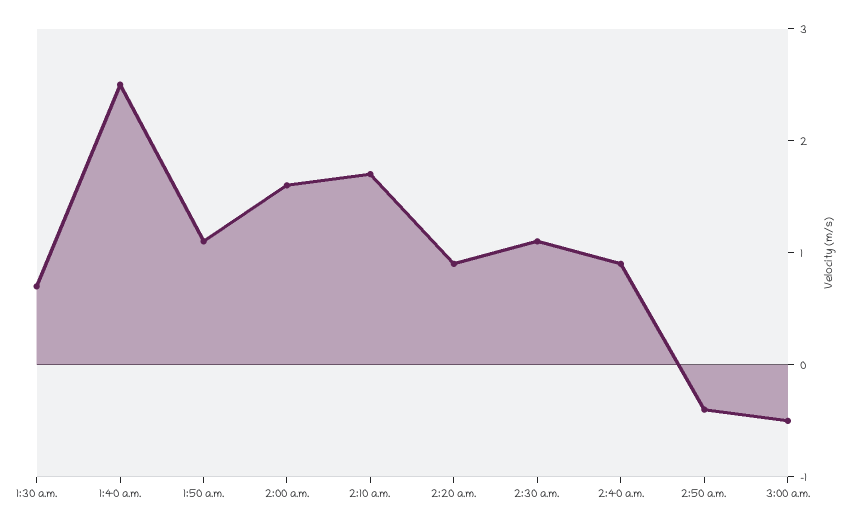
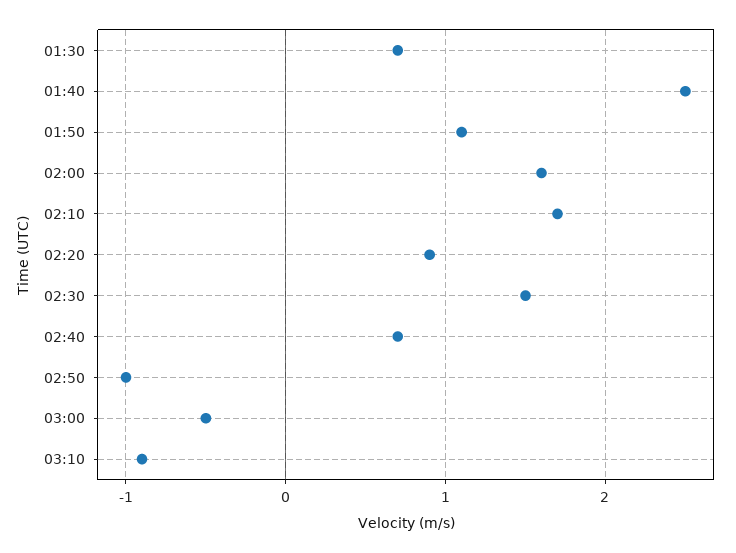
2:30 a.m.: 1.1 -> 1.5
2:40 a.m.: 0.9 -> 0.7
2:50 a.m.: -0.4 -> -1
03:10: none -> -0.9

